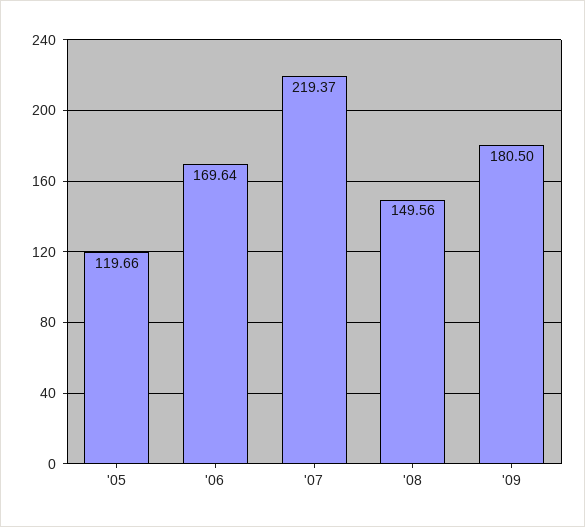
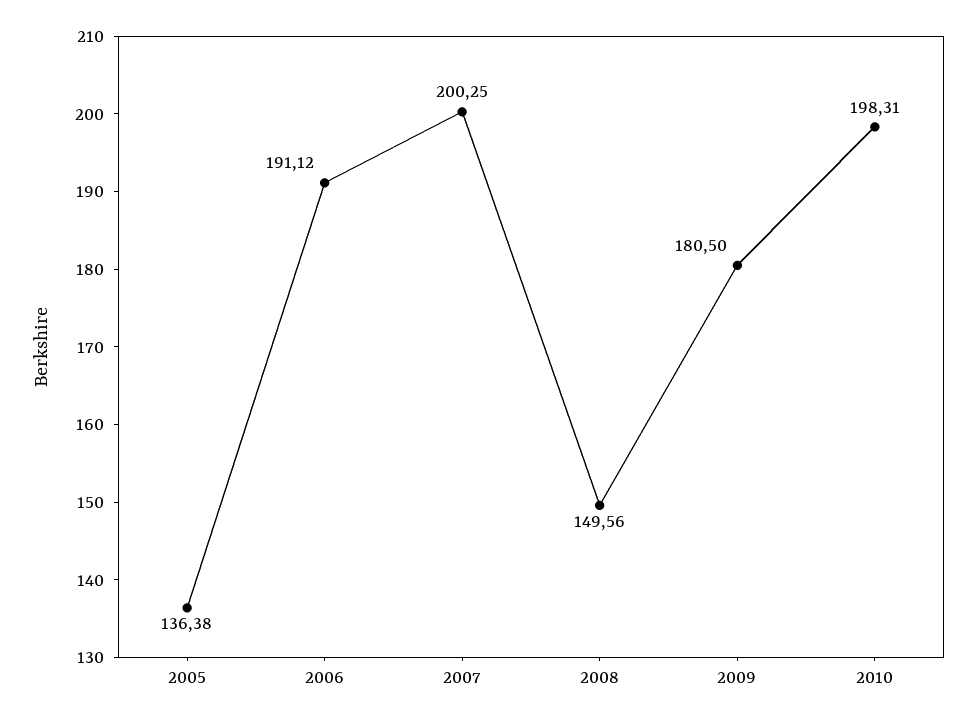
'05: 119.66 -> 136.38
'06: 169.64 -> 191.12
'07: 219.37 -> 200.25
2010: none -> 198.31

